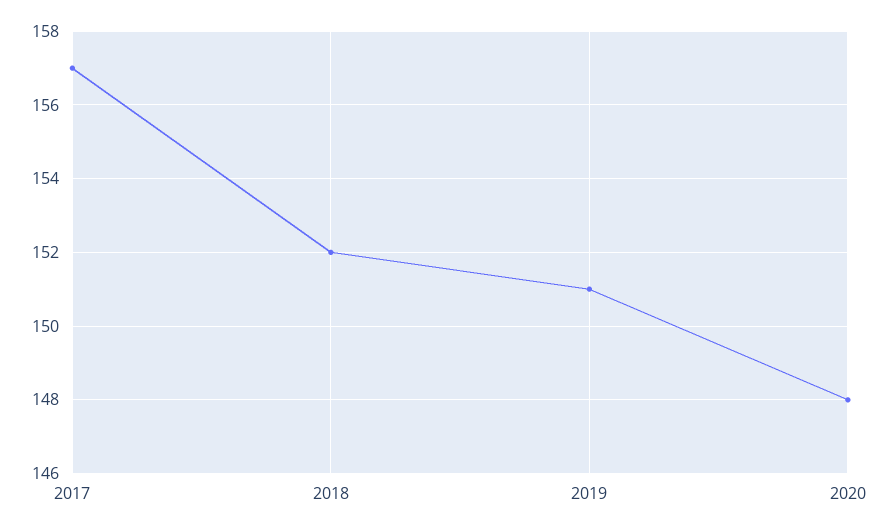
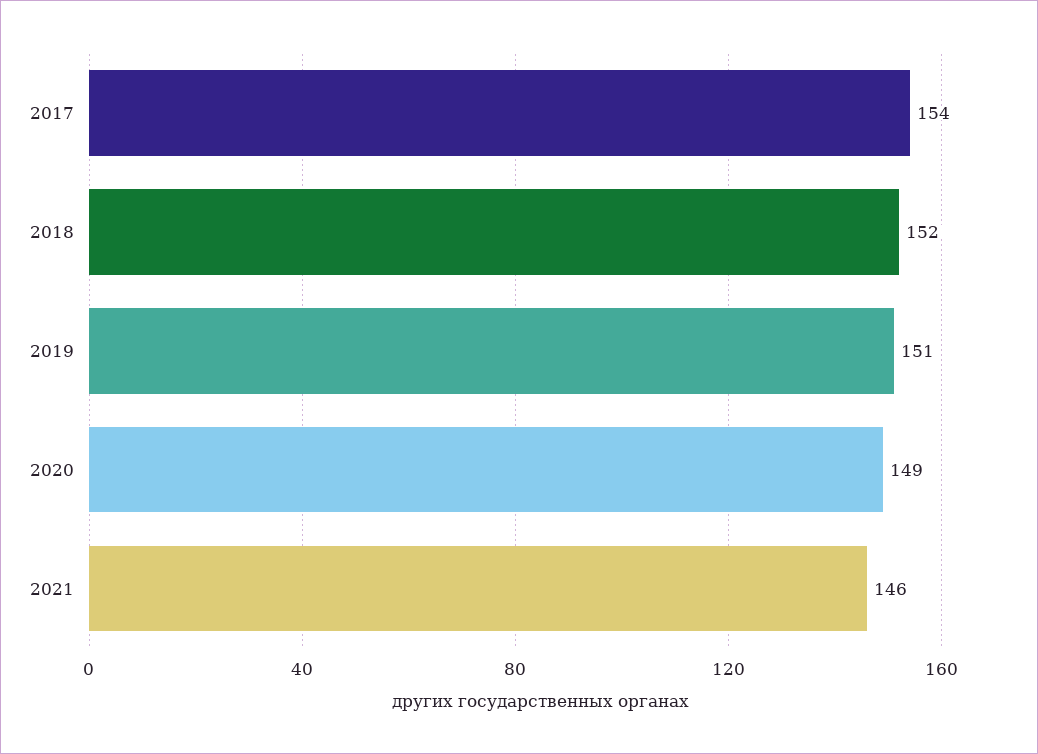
2017: 157 -> 154
2020: 148 -> 149
2021: none -> 146

